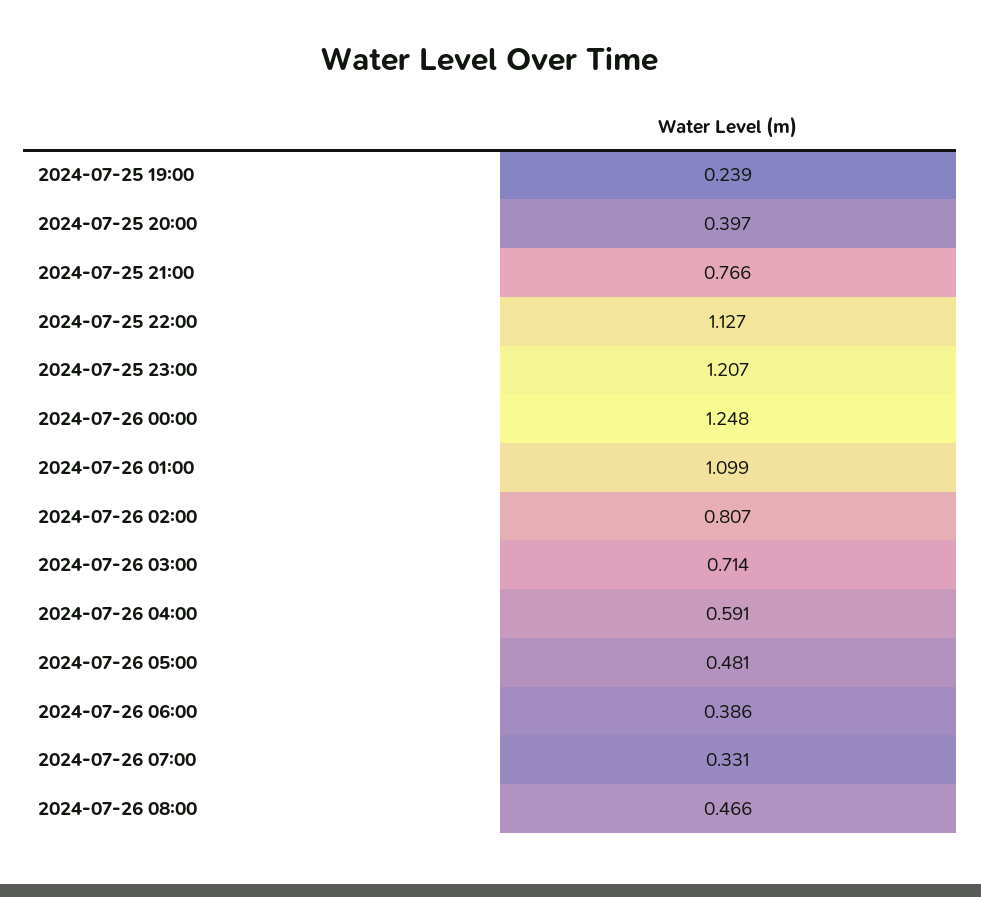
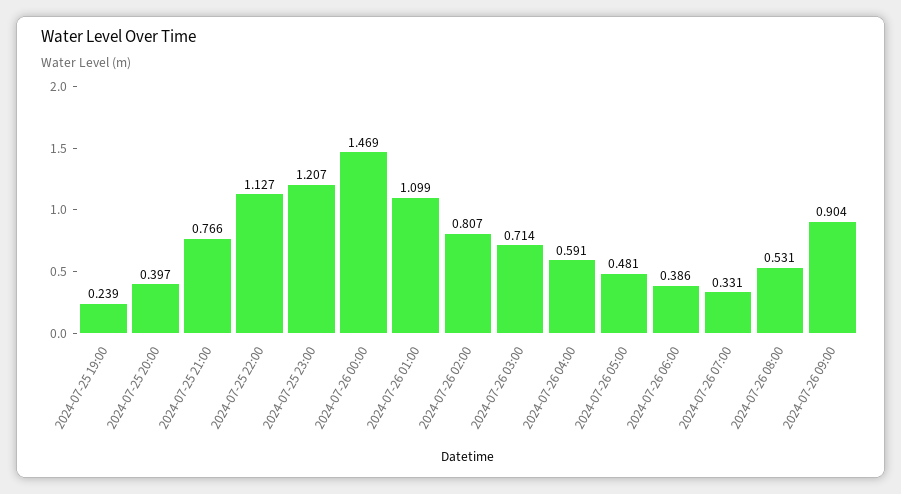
2024-07-26 00:00: 1.248 -> 1.469
2024-07-26 08:00: 0.466 -> 0.531
2024-07-26 09:00: none -> 0.904

